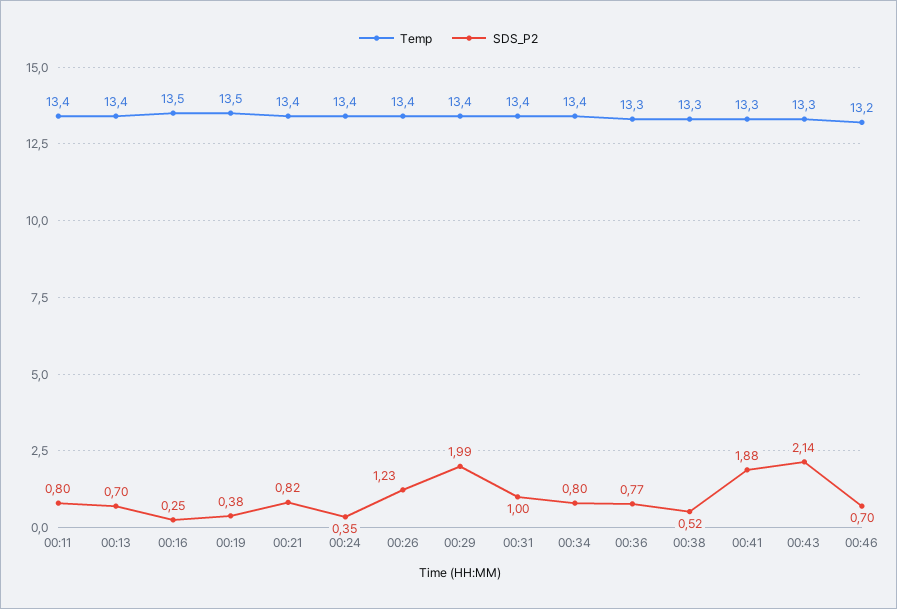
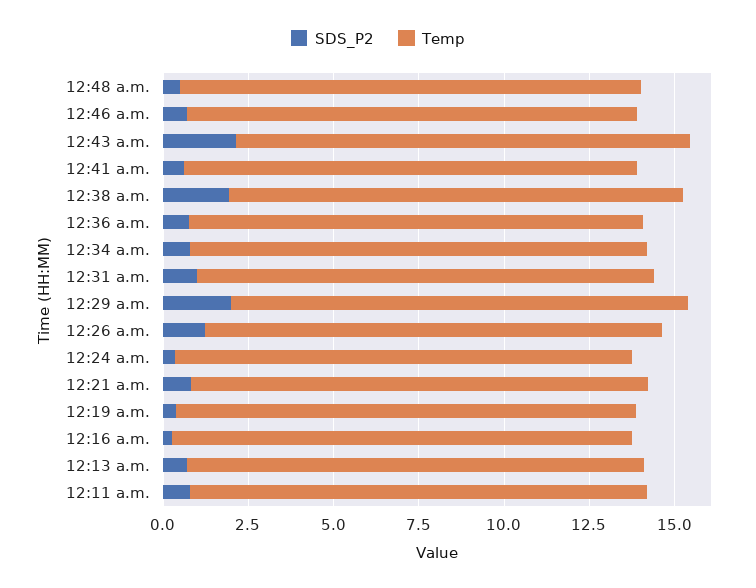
SDS_P2, 00:38: 0.52 -> 2
SDS_P2, 00:41: 1.88 -> 0.5
SDS_P2, 12:48 a.m.: none -> 0.5
Temp, 12:48 a.m.: none -> 13.5

